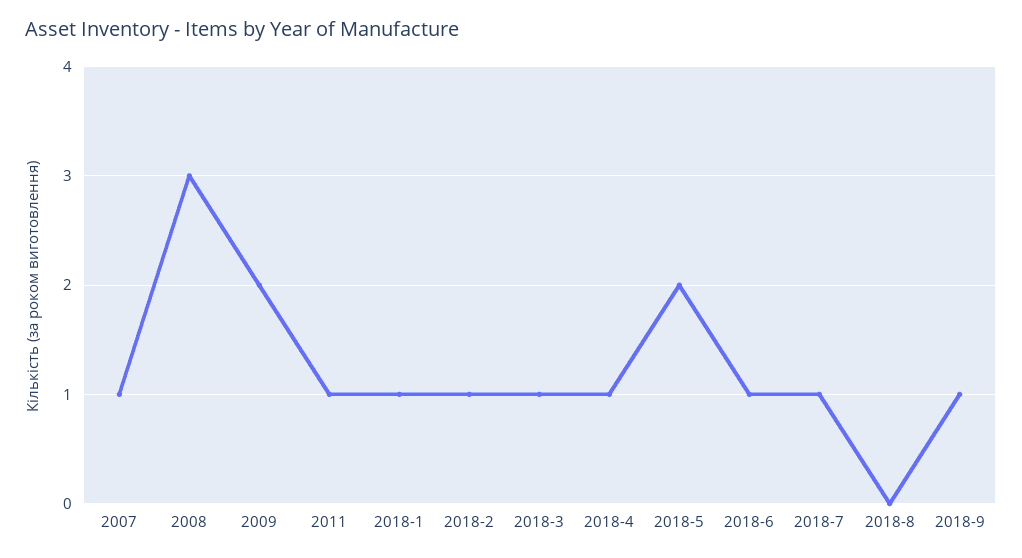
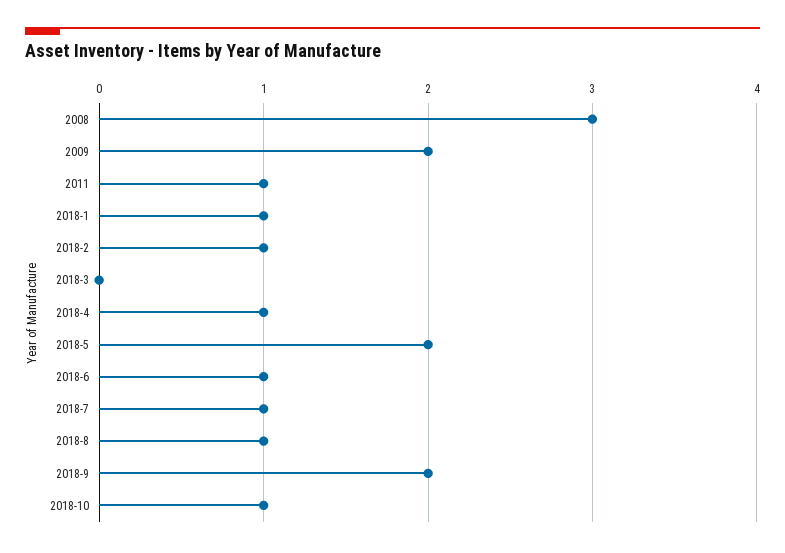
2007: 1 -> none
2018-3: 1 -> 0
2018-8: 0 -> 1
2018-9: 1 -> 2
2018-10: none -> 1

